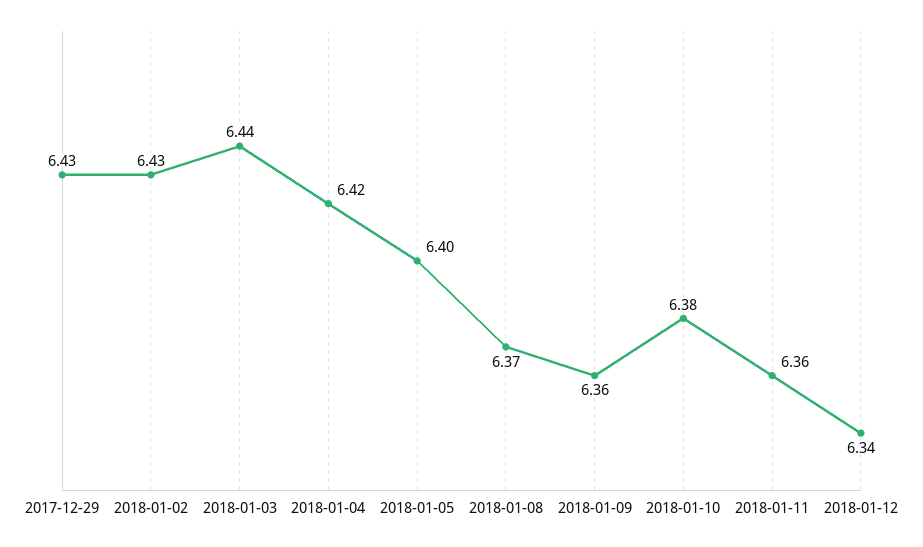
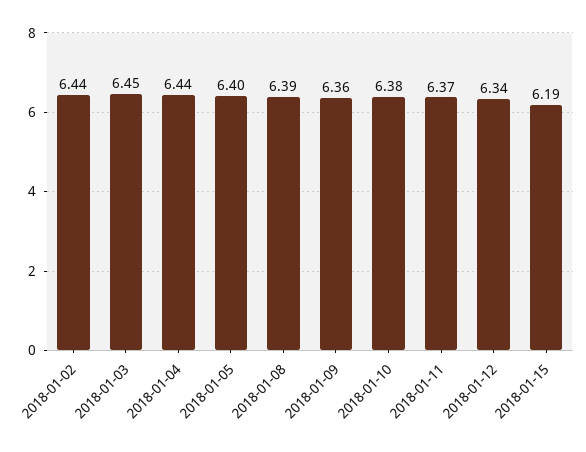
2017-12-29: 6.43 -> none
2018-01-02: 6.43 -> 6.44
2018-01-03: 6.44 -> 6.45
2018-01-04: 6.42 -> 6.44
2018-01-08: 6.37 -> 6.39
2018-01-11: 6.36 -> 6.37
2018-01-15: none -> 6.19

